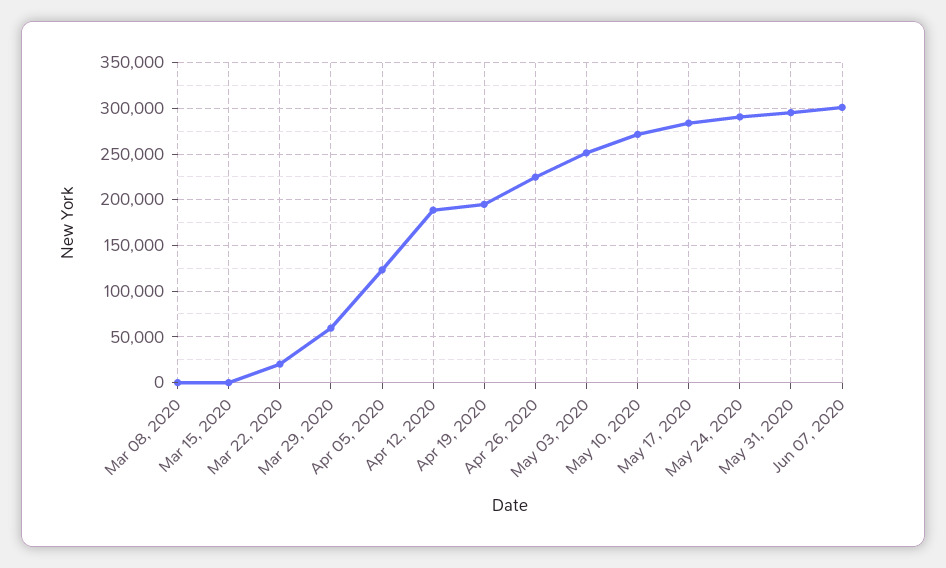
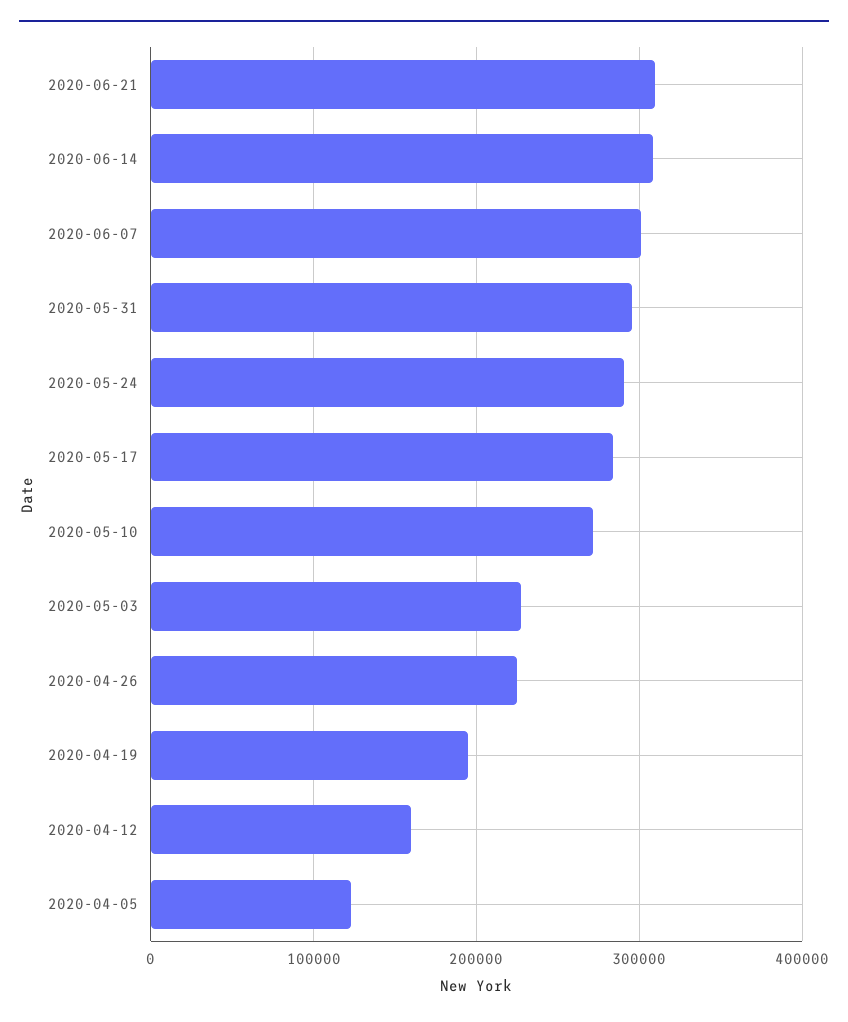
Mar 08, 2020: 0 -> none
Mar 15, 2020: 0 -> none
Mar 22, 2020: 20000 -> none
Mar 29, 2020: 60000 -> none
Apr 12, 2020: 190000 -> 160000
May 03, 2020: 250000 -> 230000
2020-06-21: none -> 310000
2020-06-14: none -> 310000

